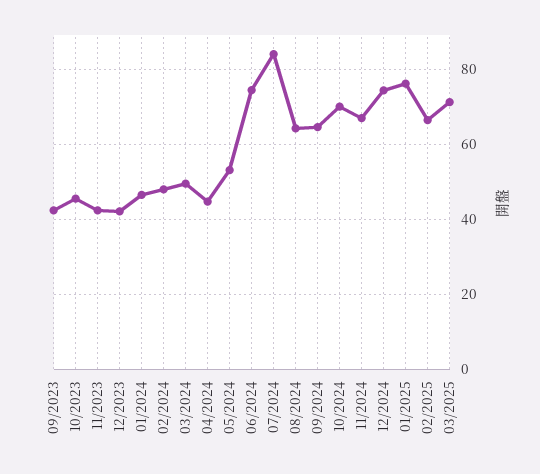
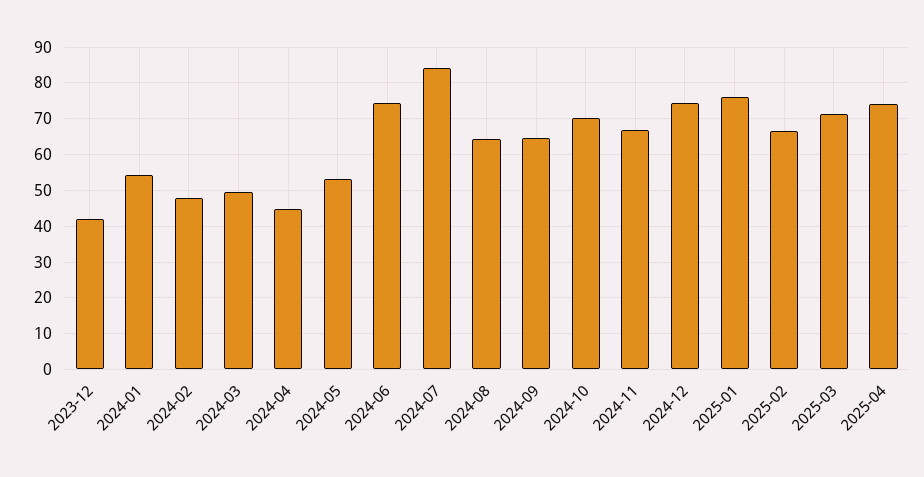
09/2023: 42 -> none
10/2023: 46 -> none
11/2023: 42 -> none
01/2024: 46 -> 54
2025-04: none -> 74

